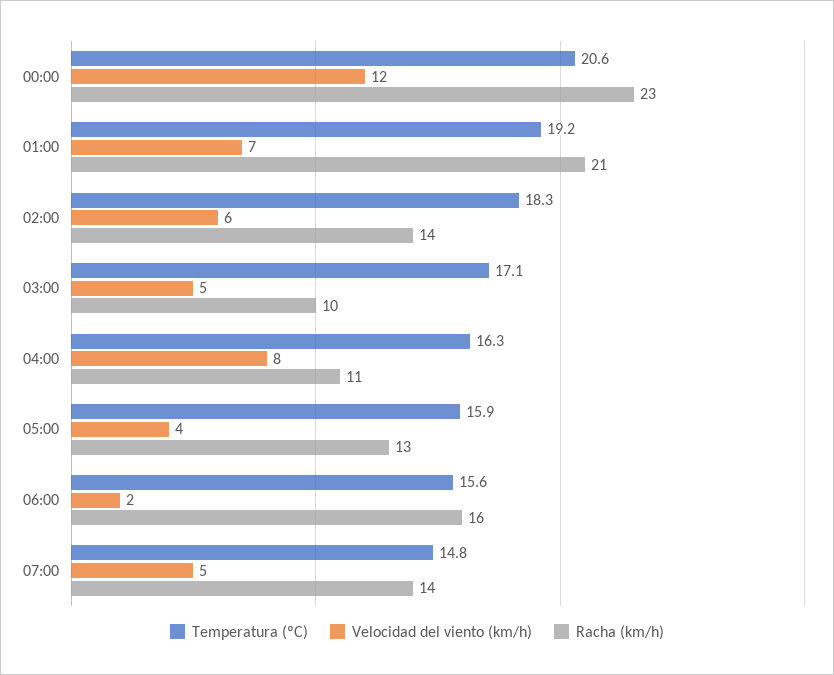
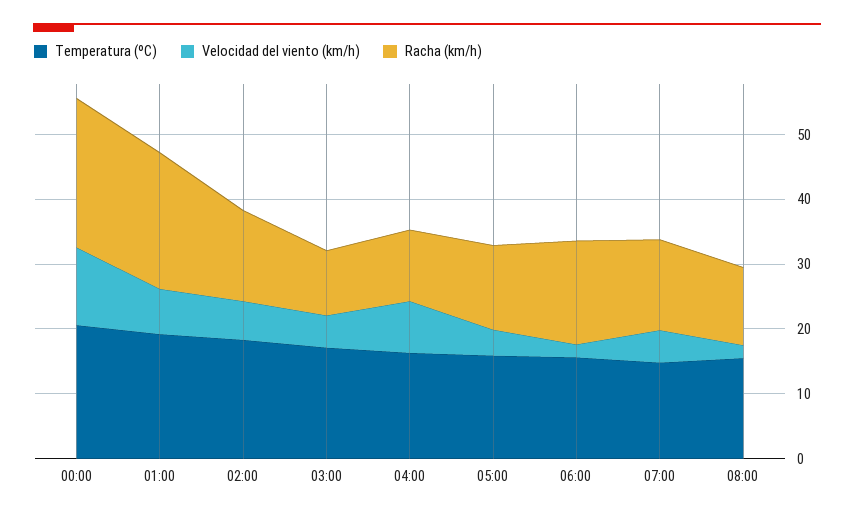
Temperatura (ºC), 08:00: none -> 16
Velocidad del viento (km/h), 08:00: none -> 2
Racha (km/h), 08:00: none -> 12

